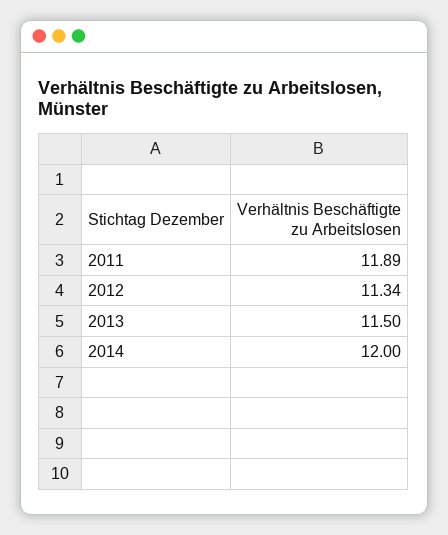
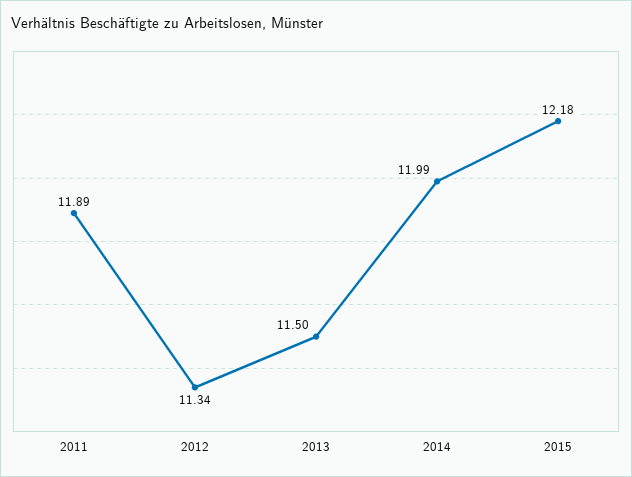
2014: 12 -> 11.99
2015: none -> 12.18

